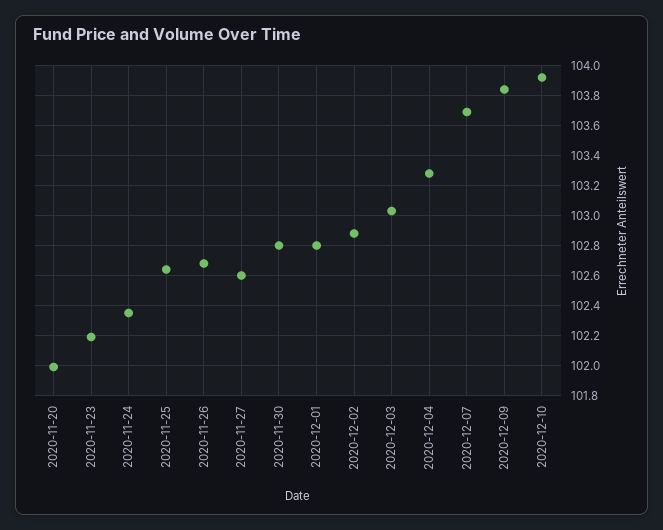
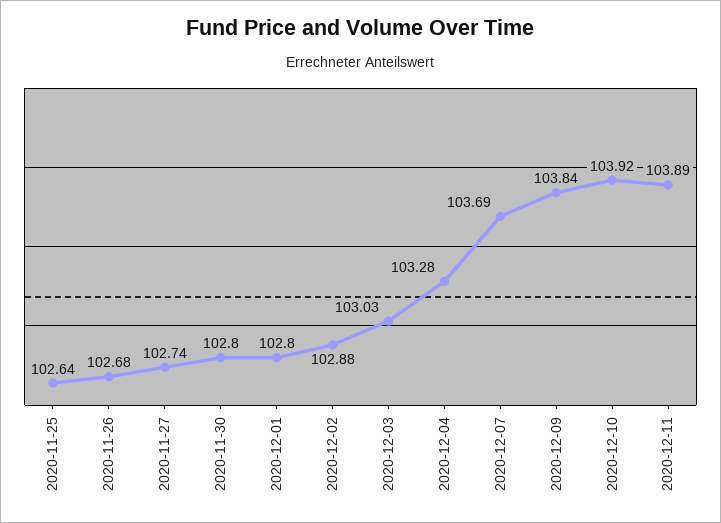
2020-11-20: 102 -> none
2020-11-23: 102.2 -> none
2020-11-24: 102.35 -> none
2020-11-27: 102.6 -> 102.74
2020-12-11: none -> 103.89

